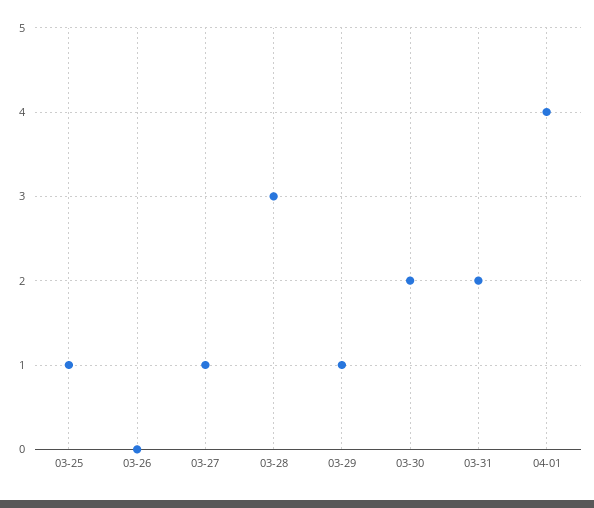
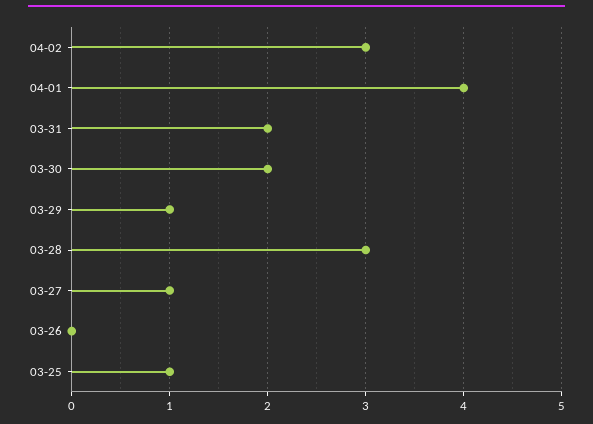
04-02: none -> 3

